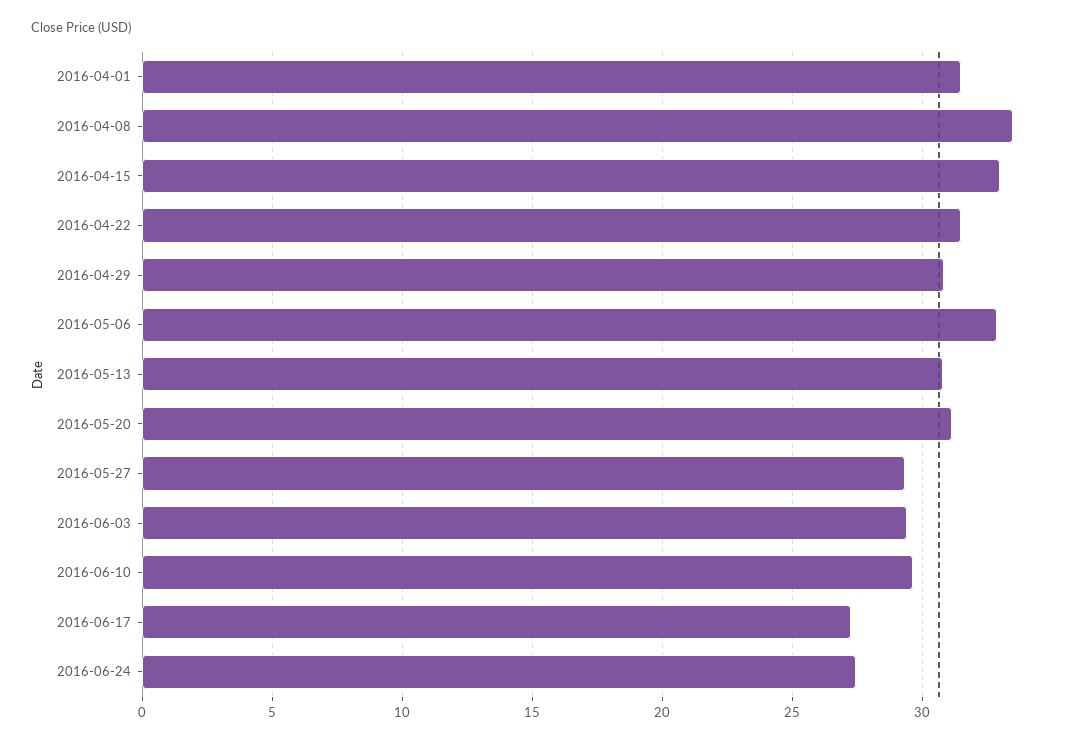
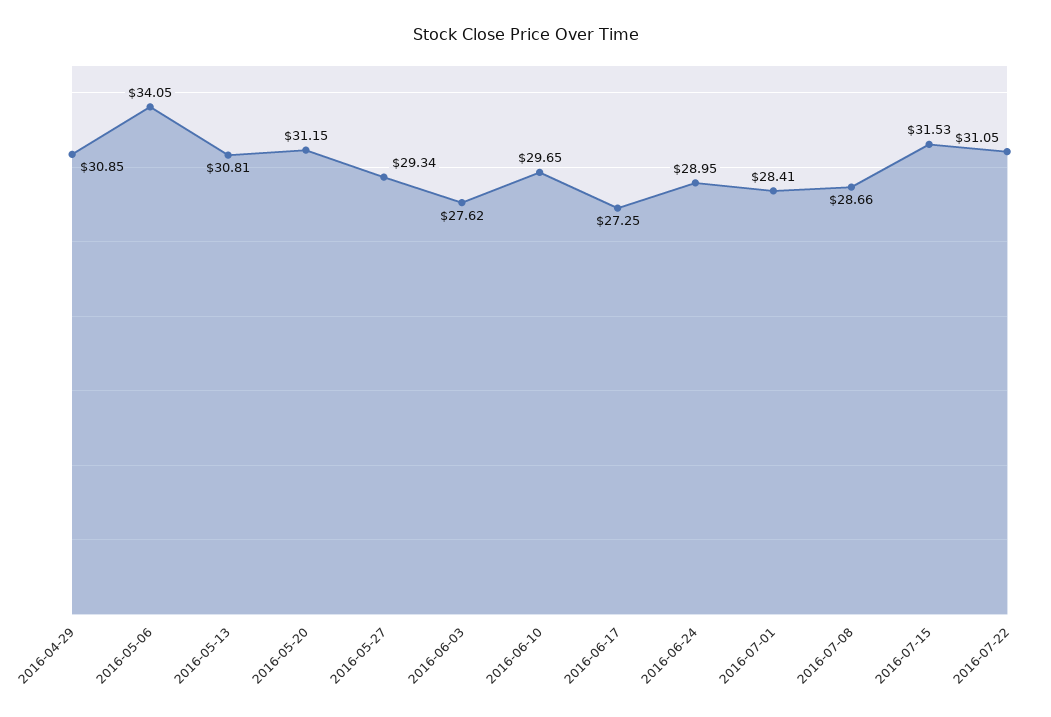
2016-04-01: 31.5 -> none
2016-04-08: 33.5 -> none
2016-04-15: 33 -> none
2016-04-22: 31.5 -> none
2016-05-06: 33 -> 34.05
2016-06-03: 29.5 -> 27.62
2016-06-24: 27.5 -> 28.95
2016-07-01: none -> 28.41
2016-07-08: none -> 28.66
2016-07-15: none -> 31.53
2016-07-22: none -> 31.05

